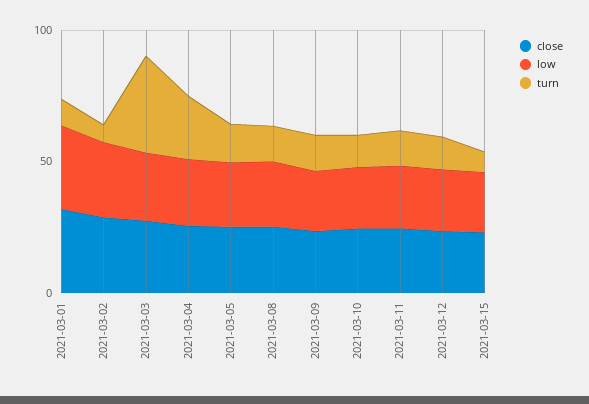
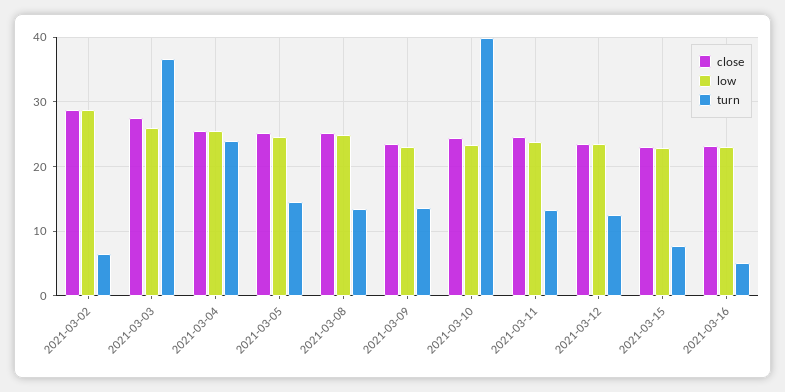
close, 2021-03-01: 30 -> none
low, 2021-03-01: 30 -> none
turn, 2021-03-01: 10 -> none
turn, 2021-03-10: 10 -> 40
close, 2021-03-16: none -> 23
low, 2021-03-16: none -> 23
turn, 2021-03-16: none -> 5

